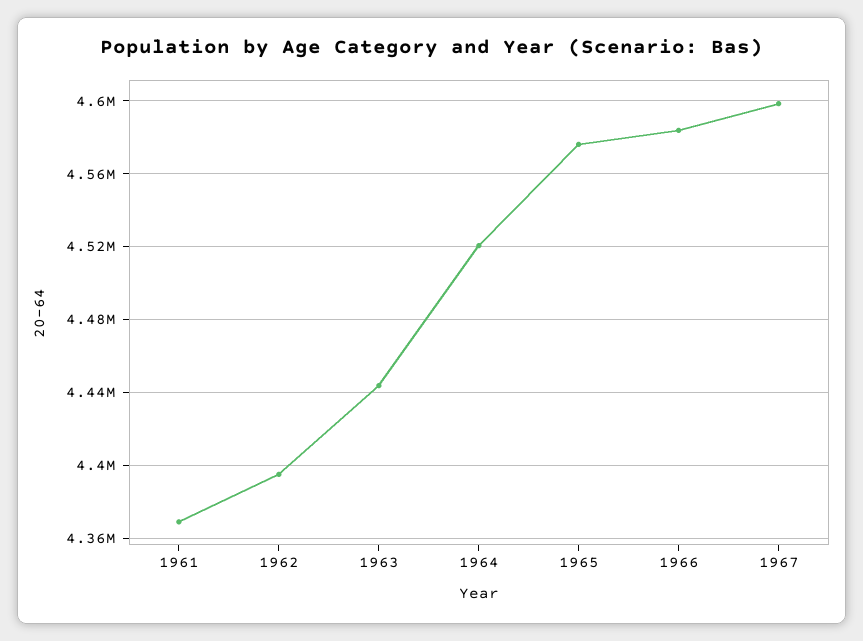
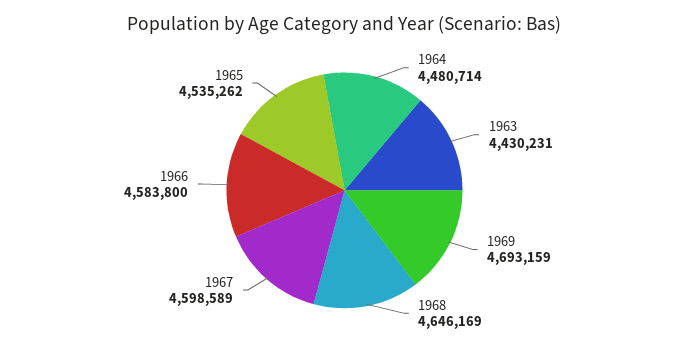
1961: 4370000 -> none
1962: 4395000 -> none
1963: 4445000 -> 4430231
1964: 4520000 -> 4480714
1965: 4575000 -> 4535262
1969: none -> 4693159
1968: none -> 4646169

